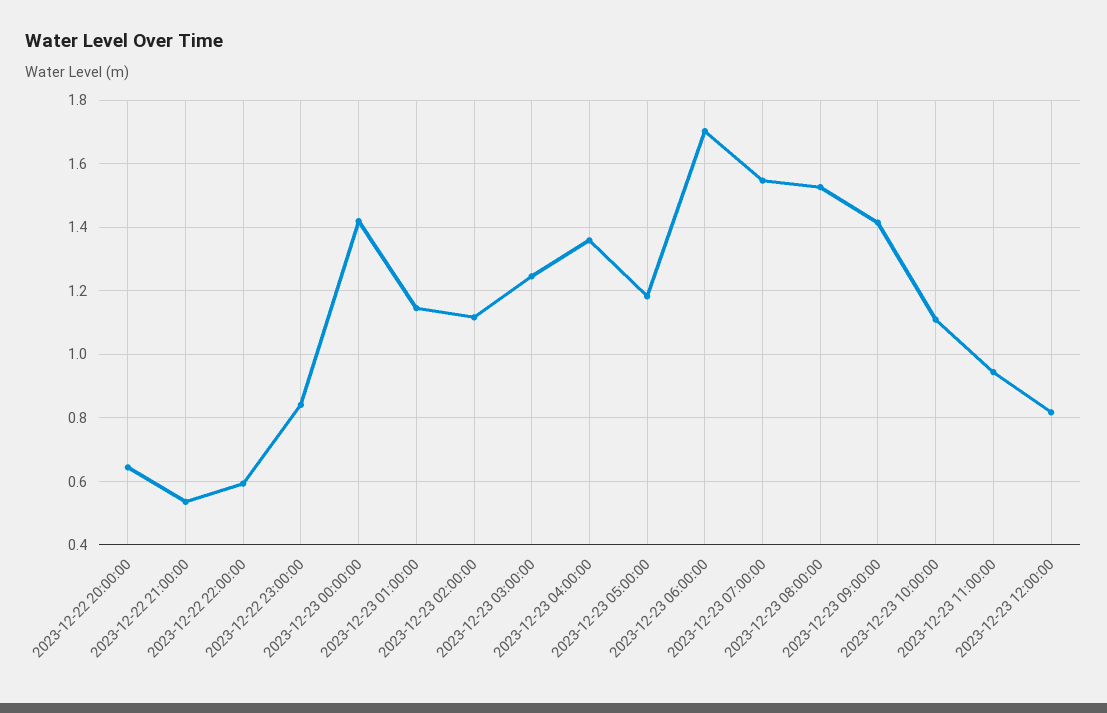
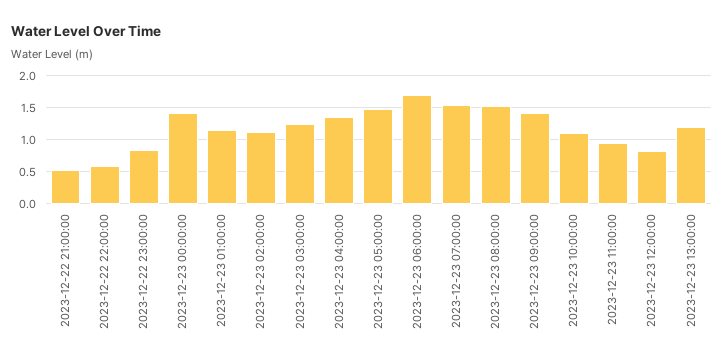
2023-12-22 20:00:00: 0.64 -> none
2023-12-23 05:00:00: 1.18 -> 1.5
2023-12-23 13:00:00: none -> 1.2

